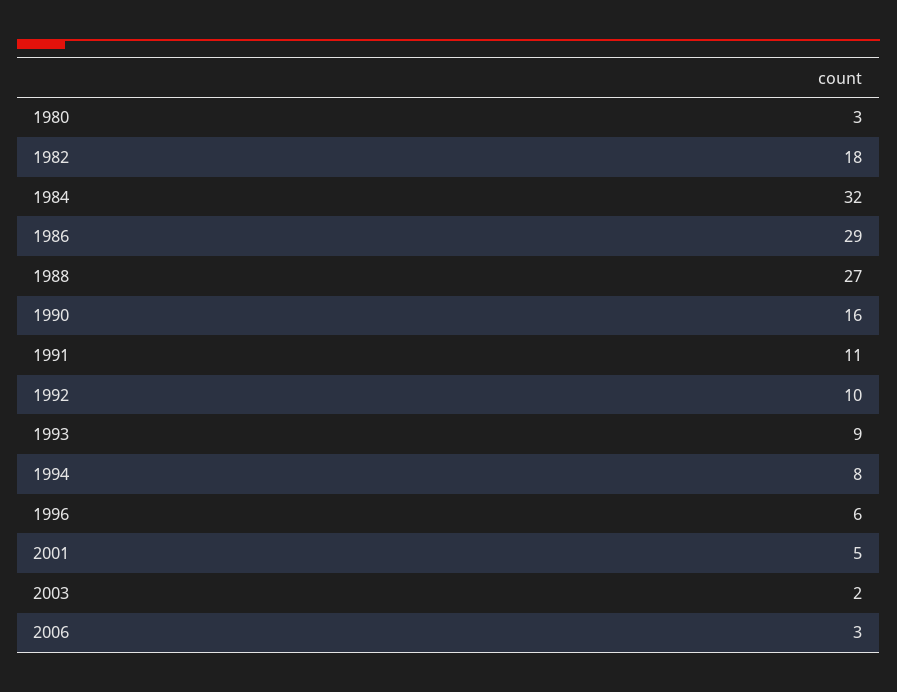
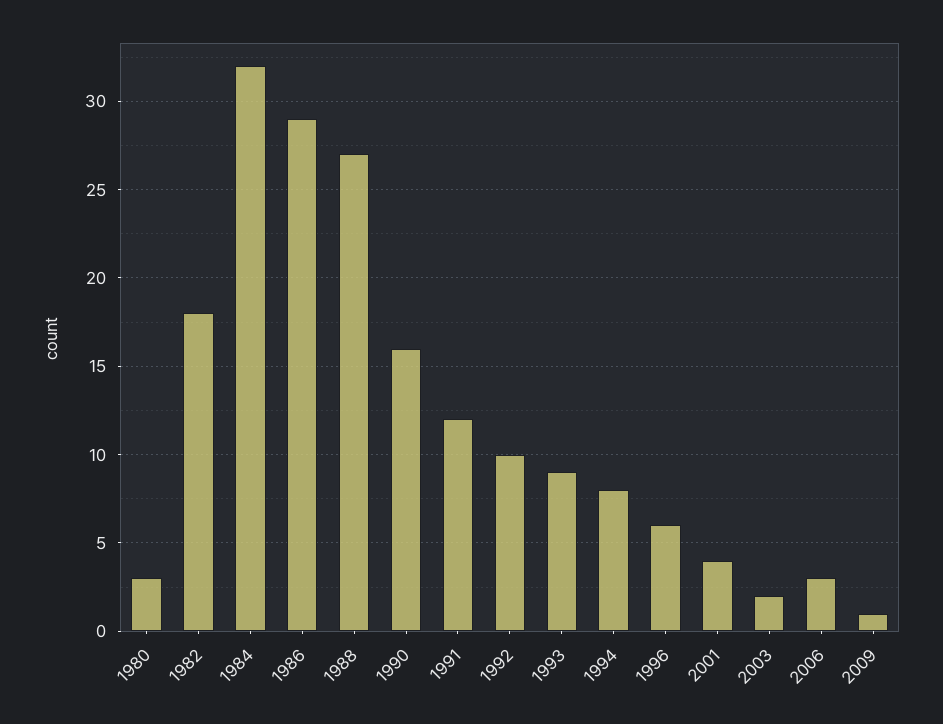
1991: 11 -> 12
2001: 5 -> 4
2009: none -> 1

